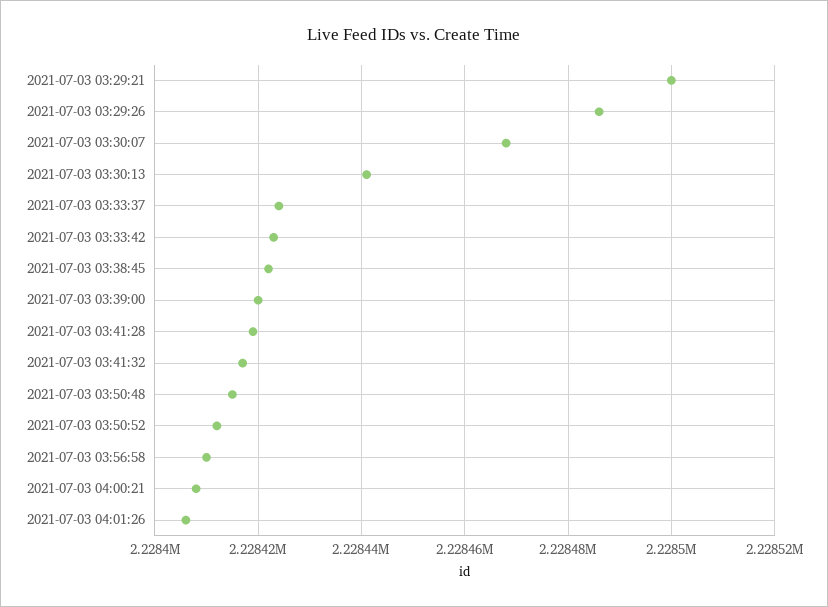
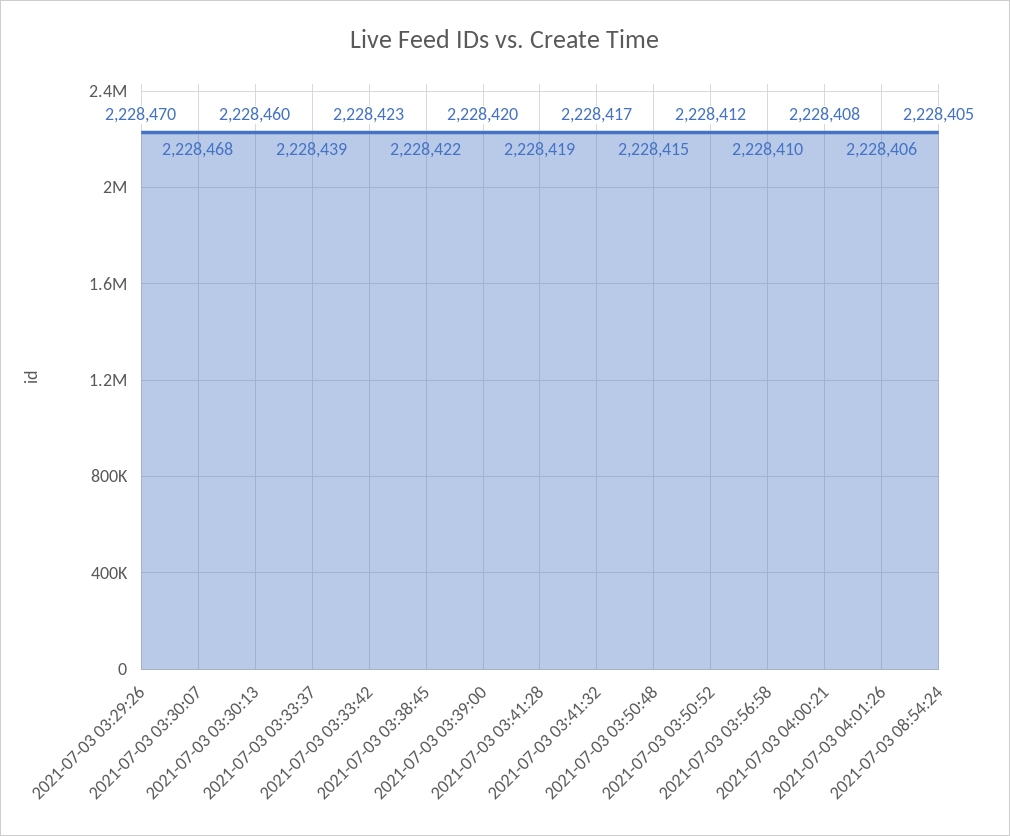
2021-07-03 03:29:21: 2228500 -> none
2021-07-03 03:29:26: 2228485 -> 2228470
2021-07-03 03:30:13: 2228440 -> 2228460
2021-07-03 03:33:37: 2228425 -> 2228439
2021-07-03 08:54:24: none -> 2228405

